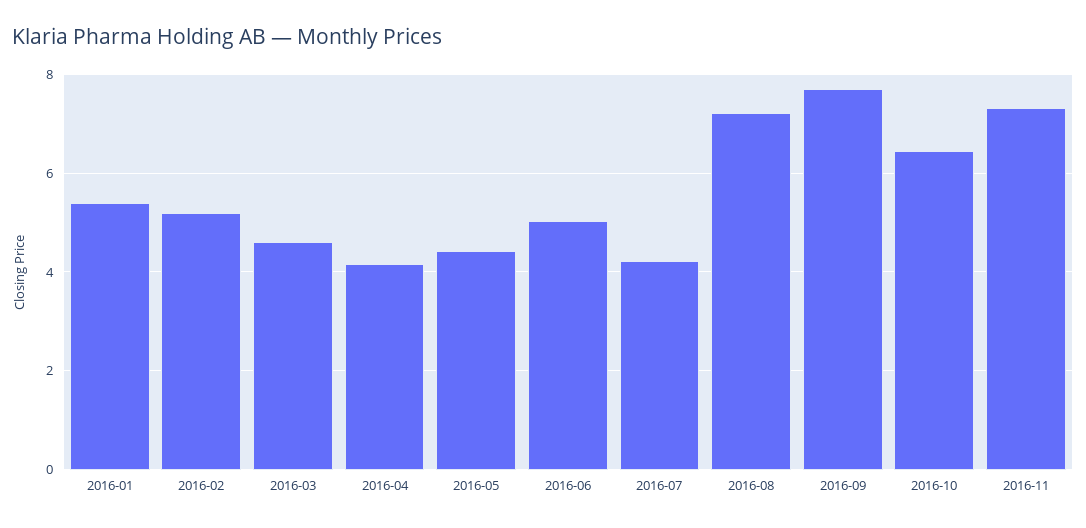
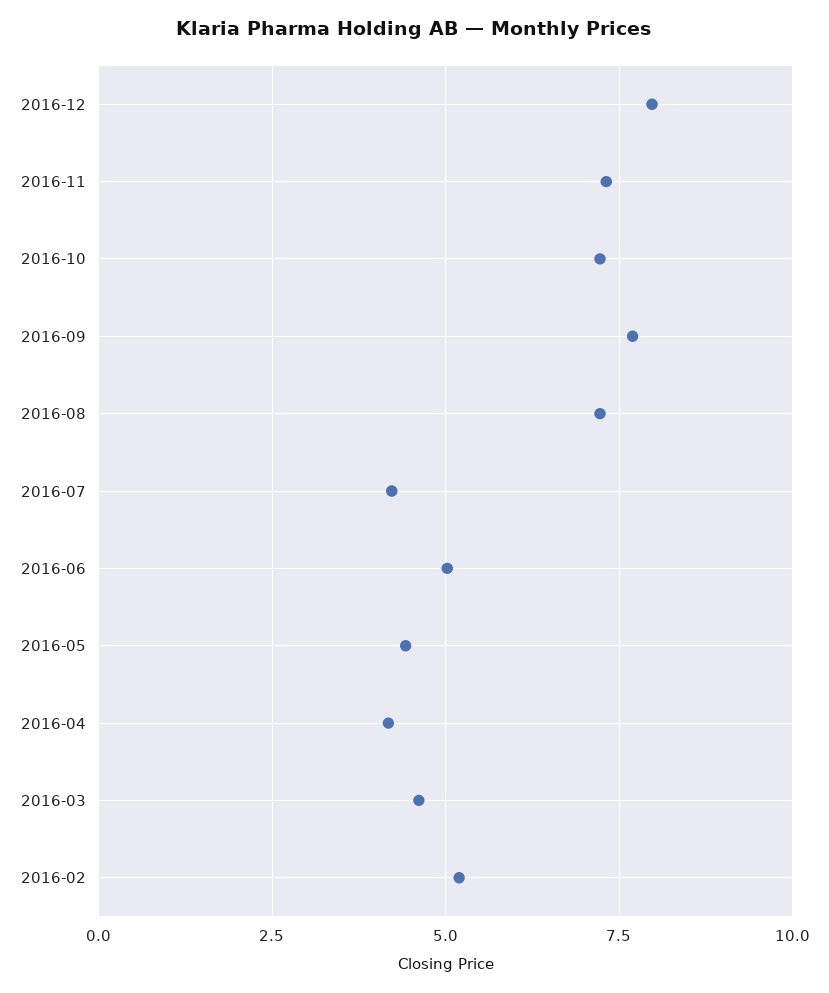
2016-01: 5.4 -> none
2016-10: 6.4 -> 7.25
2016-12: none -> 8

